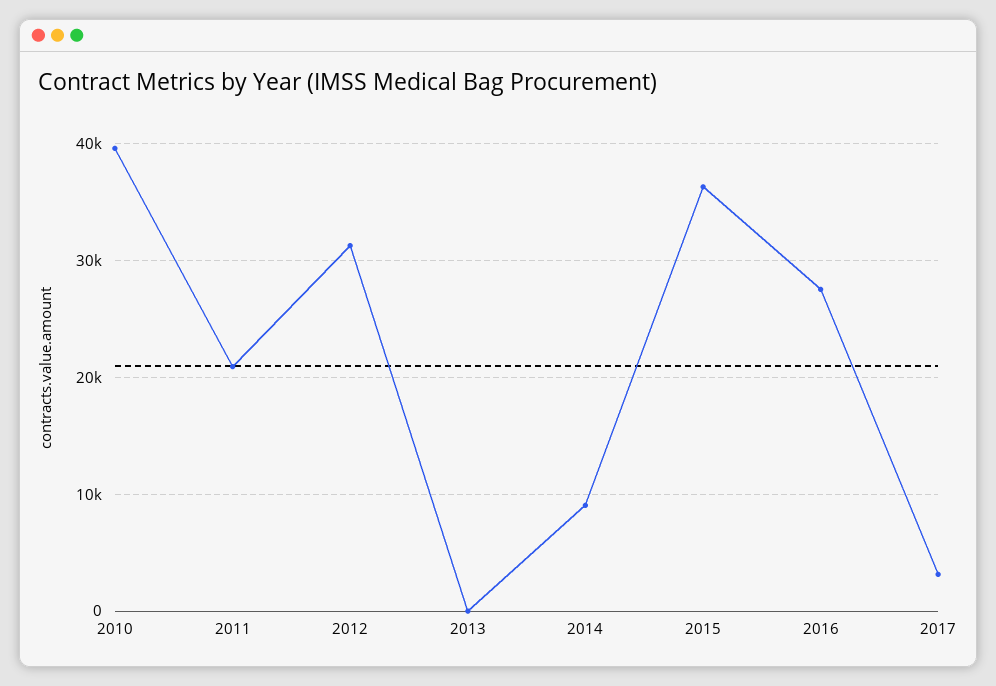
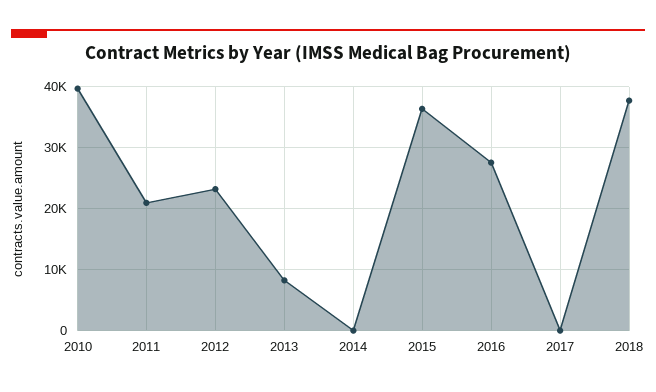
2012: 31000 -> 23000
2013: 0 -> 8000
2014: 9000 -> 0
2017: 3000 -> 0
2018: none -> 38000

